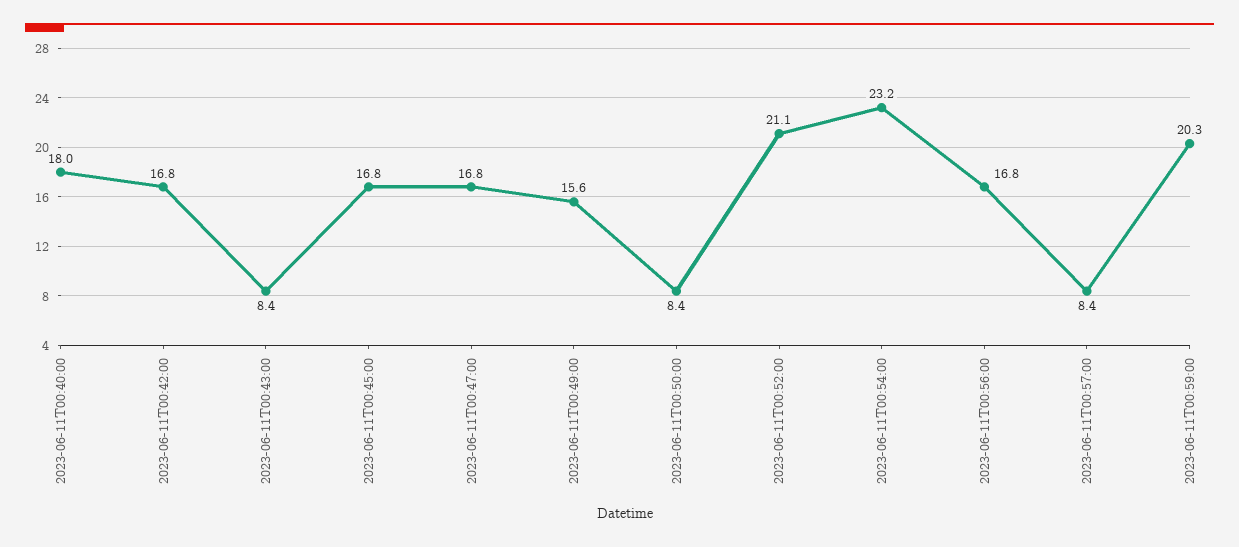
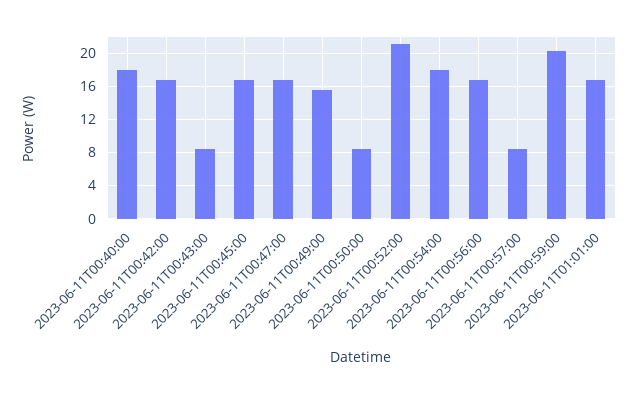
2023-06-11T00:54:00: 23.2 -> 18
2023-06-11T01:01:00: none -> 17

